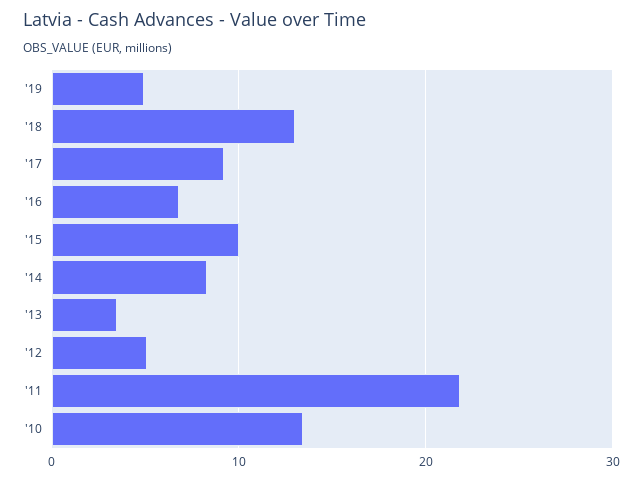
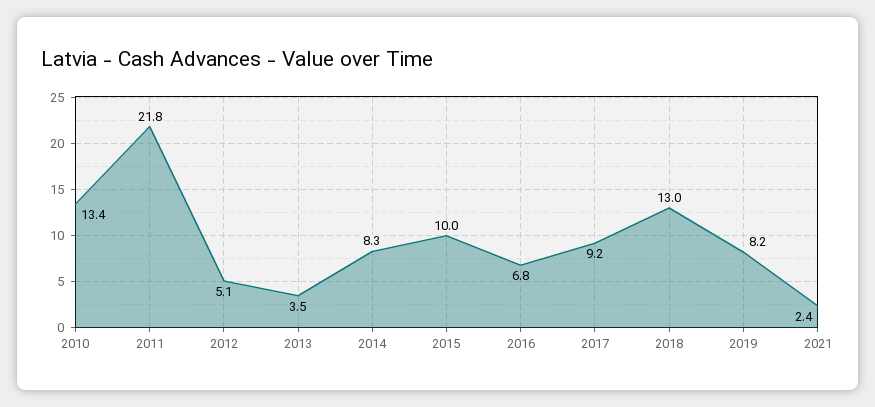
'19: 5 -> 8.2
2021: none -> 2.4

